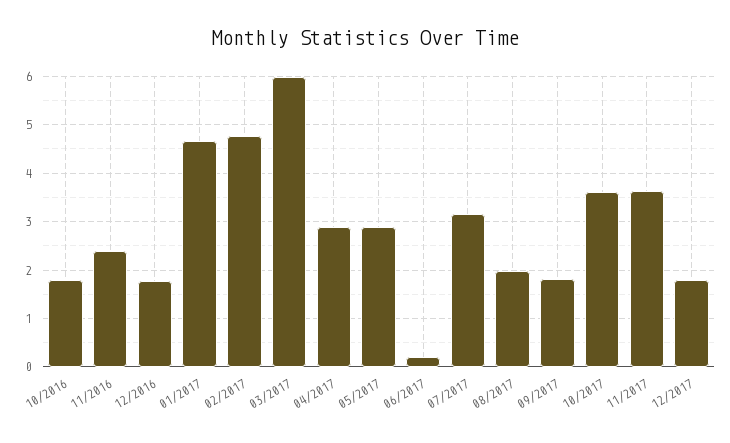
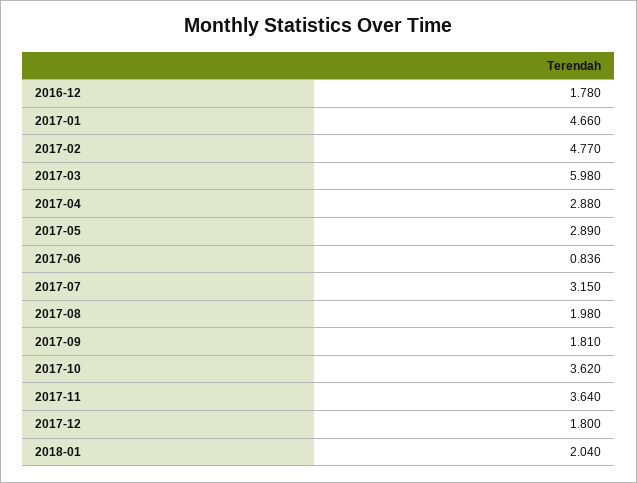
10/2016: 1.8 -> none
11/2016: 2.4 -> none
06/2017: 0.2 -> 0.836
2018-01: none -> 2.04

